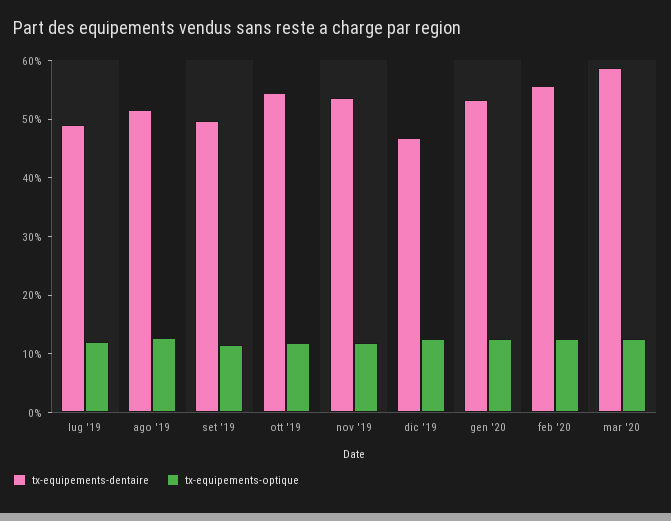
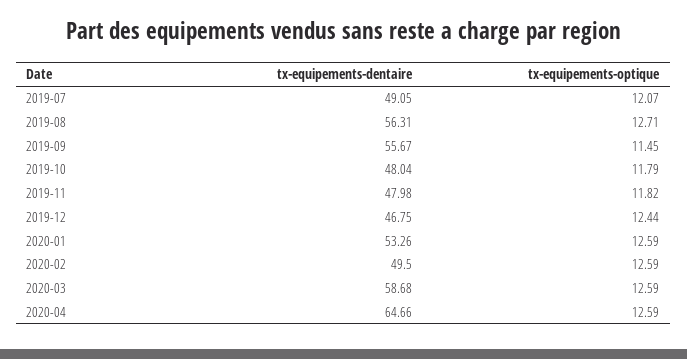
tx-equipements-dentaire, ago '19: 52 -> 56.31
tx-equipements-dentaire, set '19: 50 -> 55.67
tx-equipements-dentaire, ott '19: 54 -> 48.04
tx-equipements-dentaire, nov '19: 54 -> 47.98
tx-equipements-dentaire, feb '20: 56 -> 49.5
tx-equipements-dentaire, 2020-04: none -> 64.66
tx-equipements-optique, 2020-04: none -> 12.59

